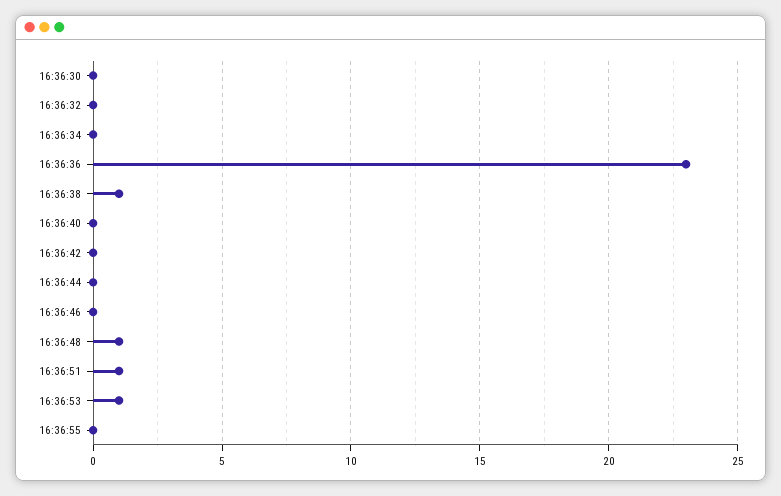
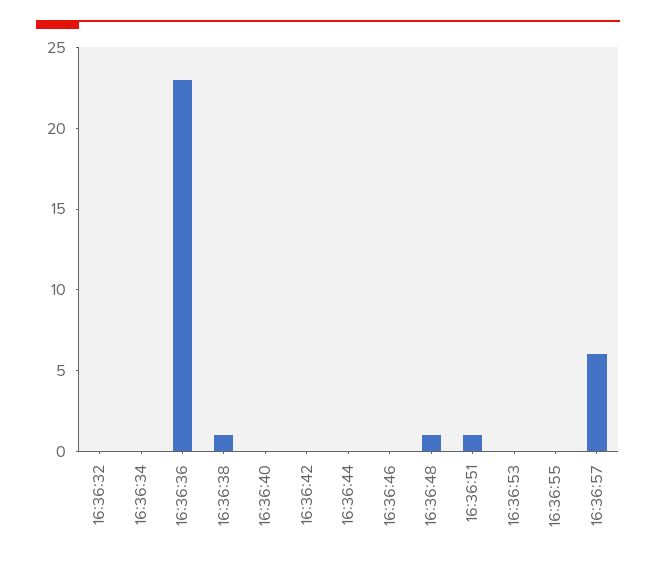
16:36:30: 0 -> none
16:36:53: 1 -> 0
16:36:57: none -> 6

